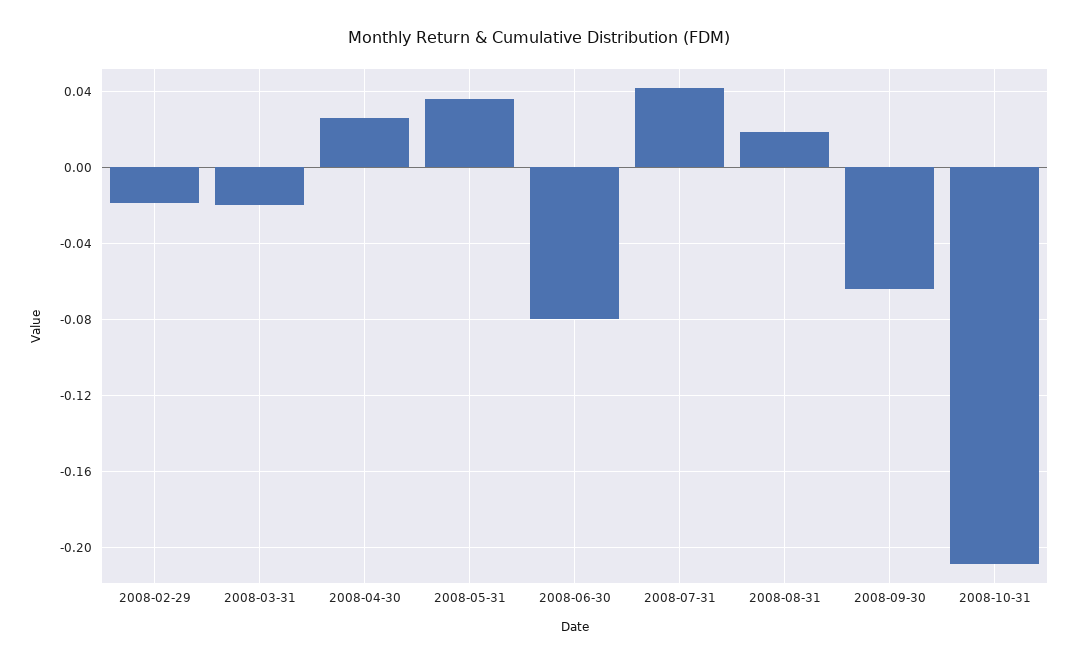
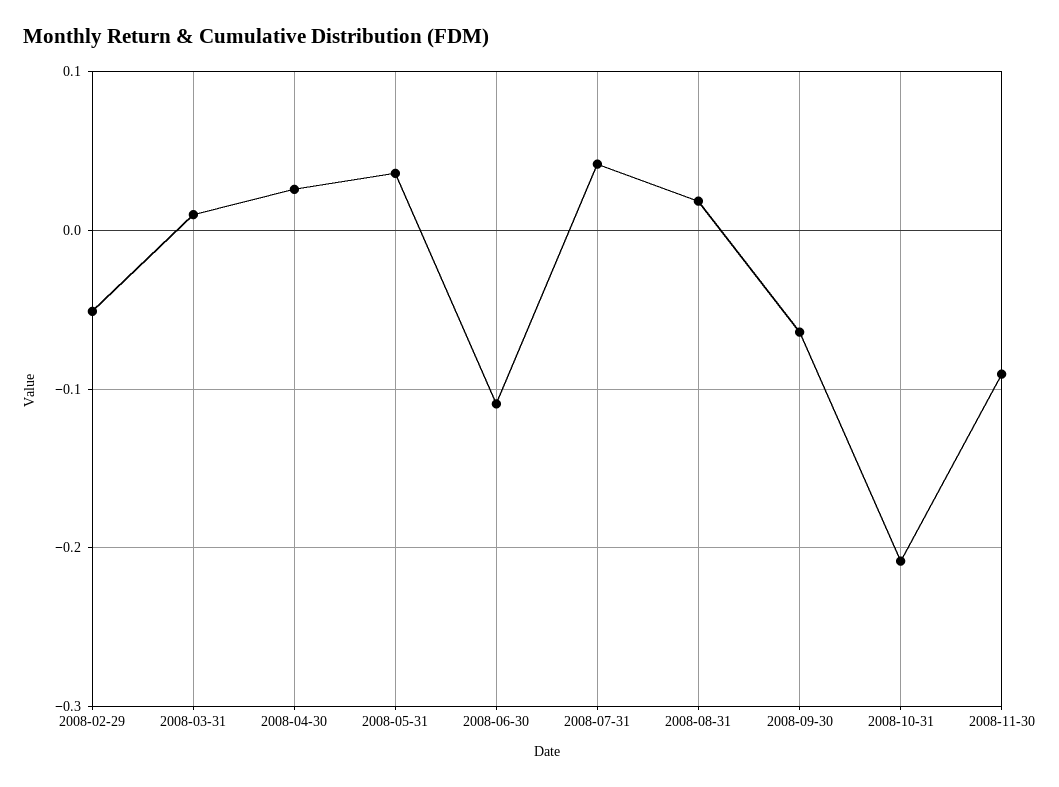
2008-02-29: -0.02 -> -0.05
2008-03-31: -0.02 -> 0.01
2008-06-30: -0.08 -> -0.11
2008-11-30: none -> -0.09

